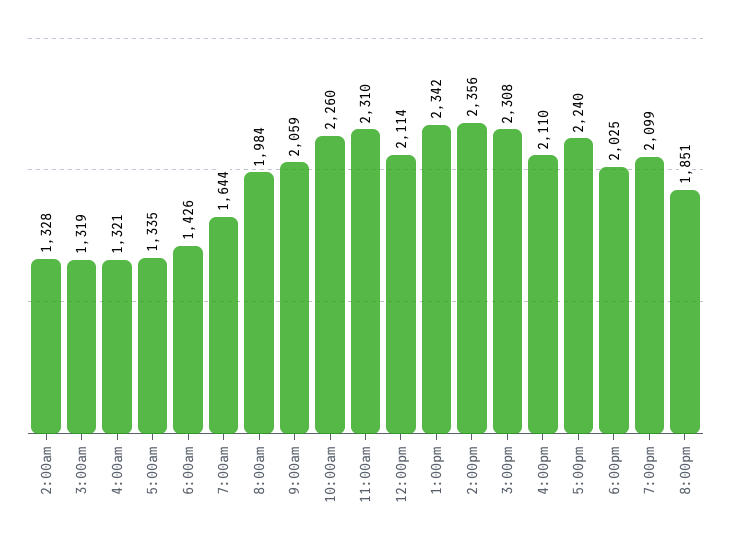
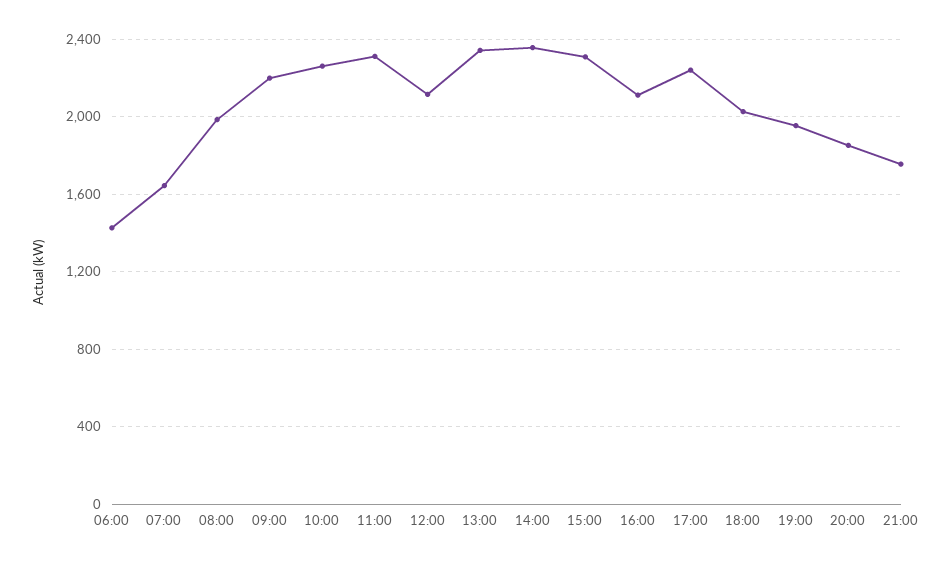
2:00am: 1328 -> none
3:00am: 1319 -> none
4:00am: 1321 -> none
5:00am: 1335 -> none
9:00am: 2059 -> 2200
7:00pm: 2099 -> 1950
21:00: none -> 1750

